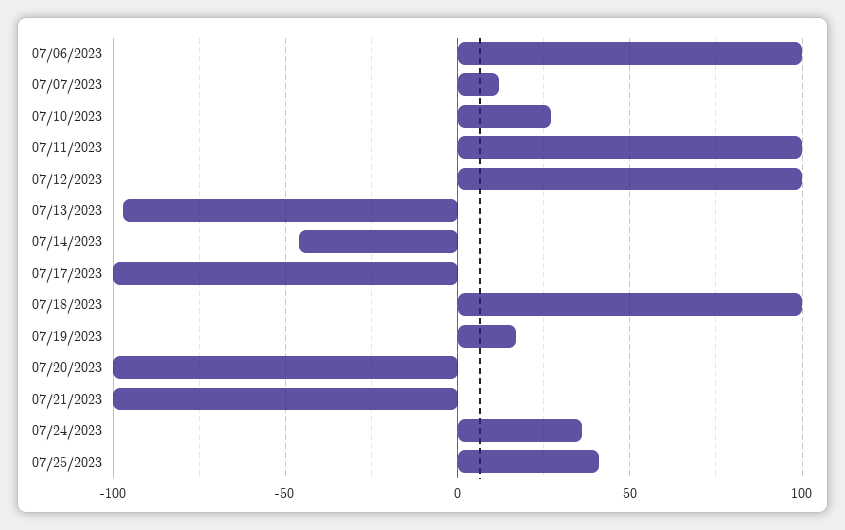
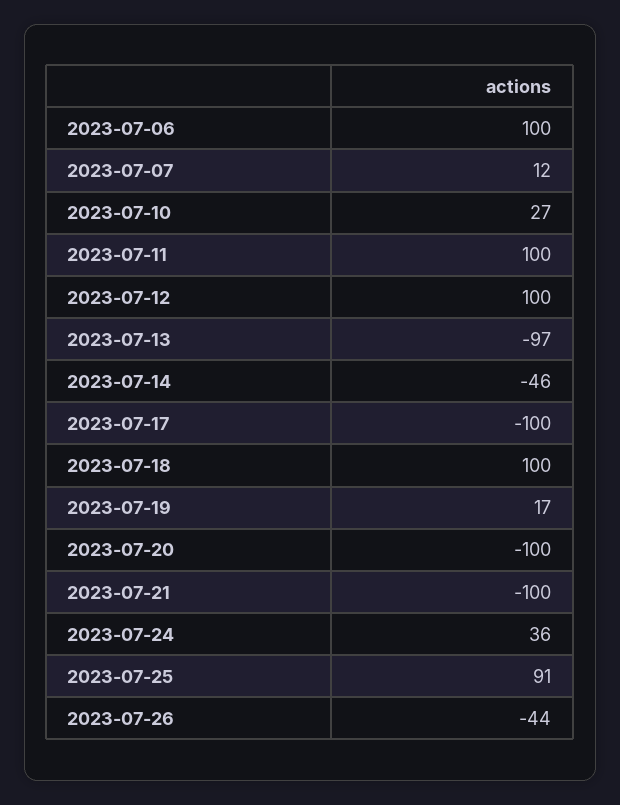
07/25/2023: 40 -> 91
2023-07-26: none -> -44

